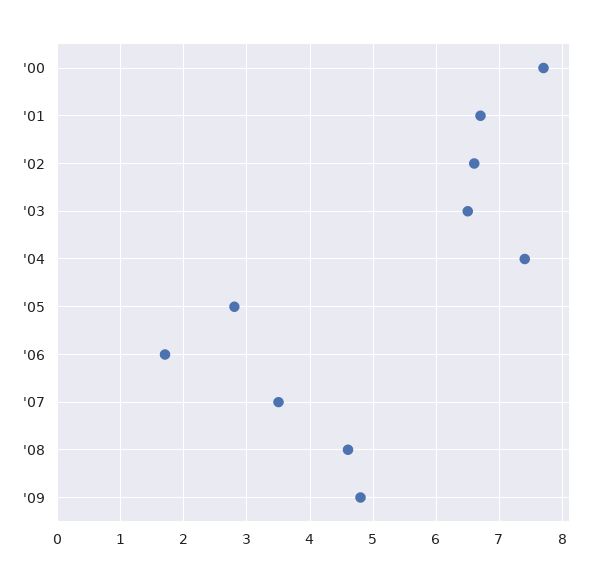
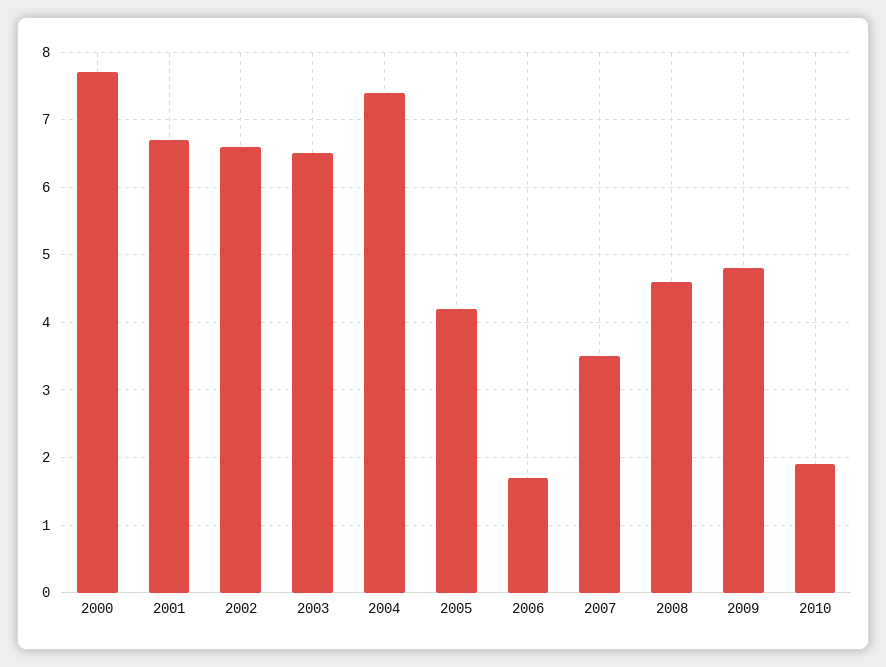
'05: 2.8 -> 4.2
2010: none -> 1.9

